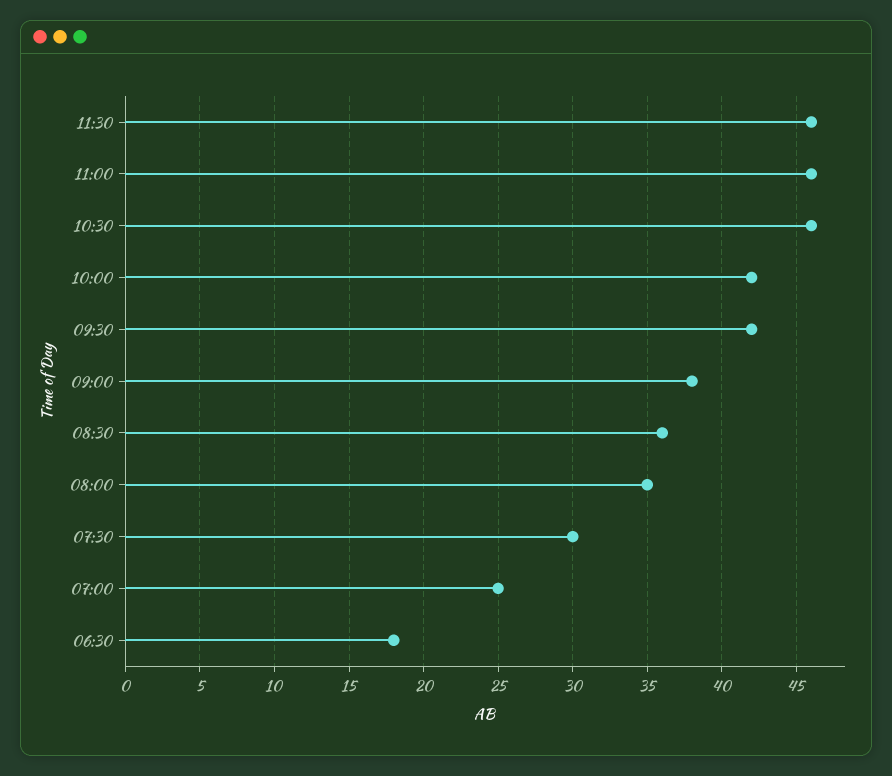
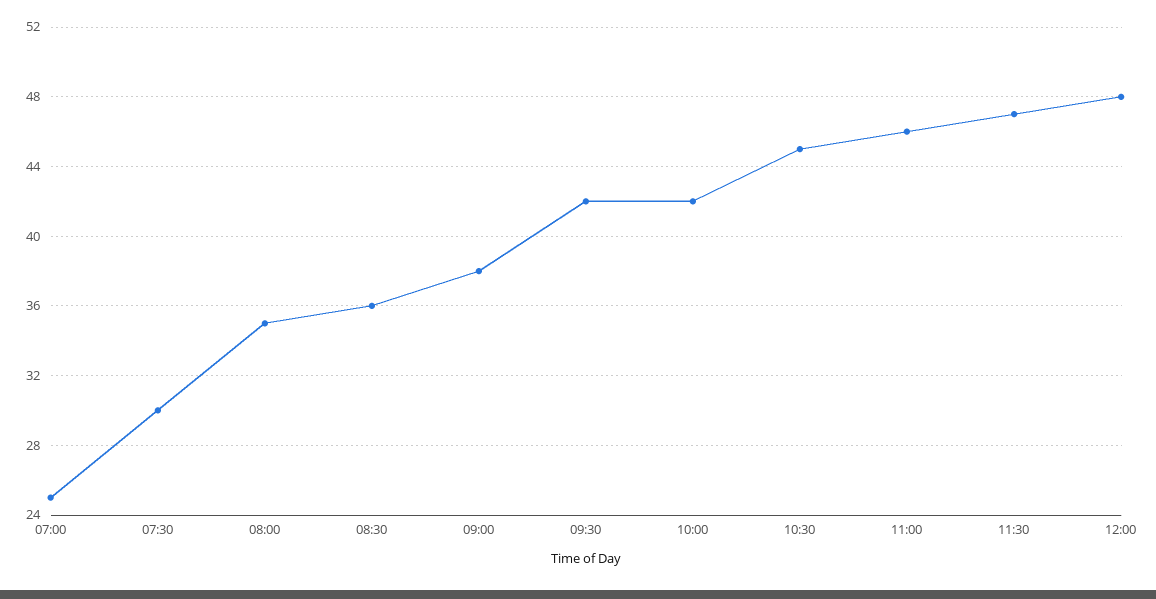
11:30: 46 -> 47
10:30: 46 -> 45
06:30: 18 -> none
12:00: none -> 48

